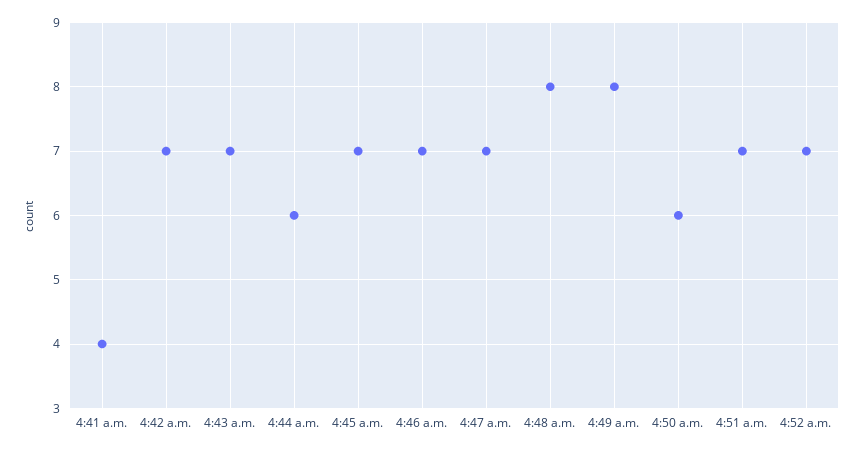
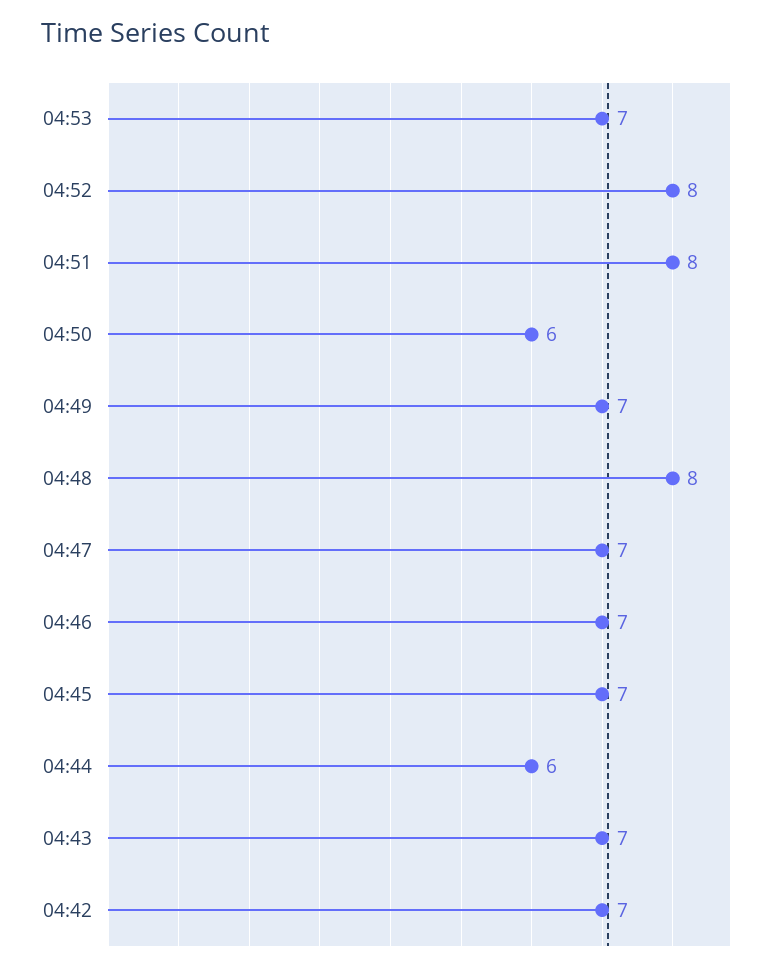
4:41 a.m.: 4 -> none
4:49 a.m.: 8 -> 7
4:51 a.m.: 7 -> 8
4:52 a.m.: 7 -> 8
04:53: none -> 7

